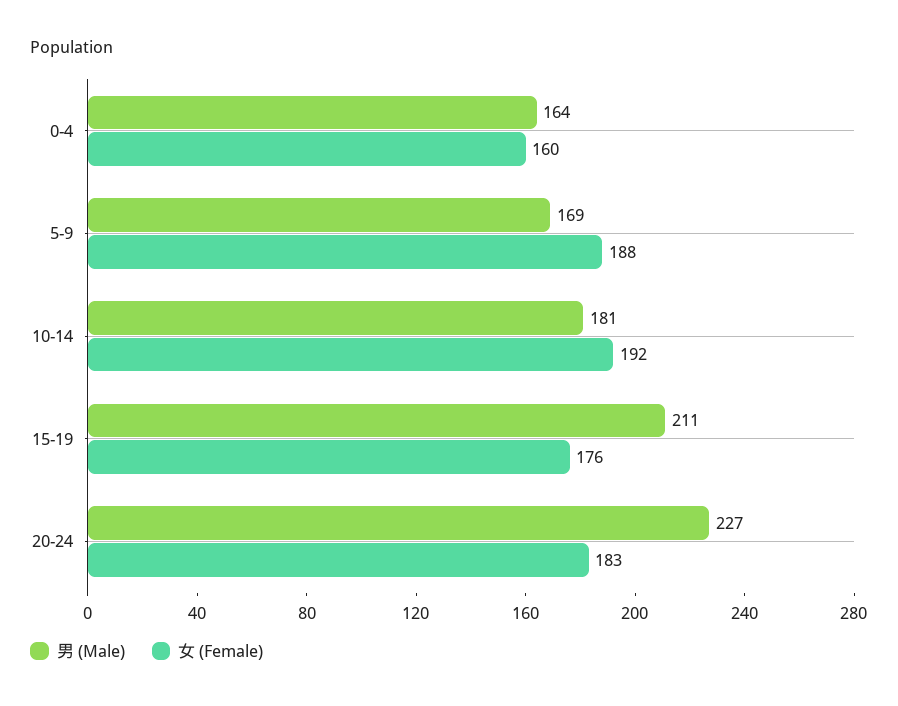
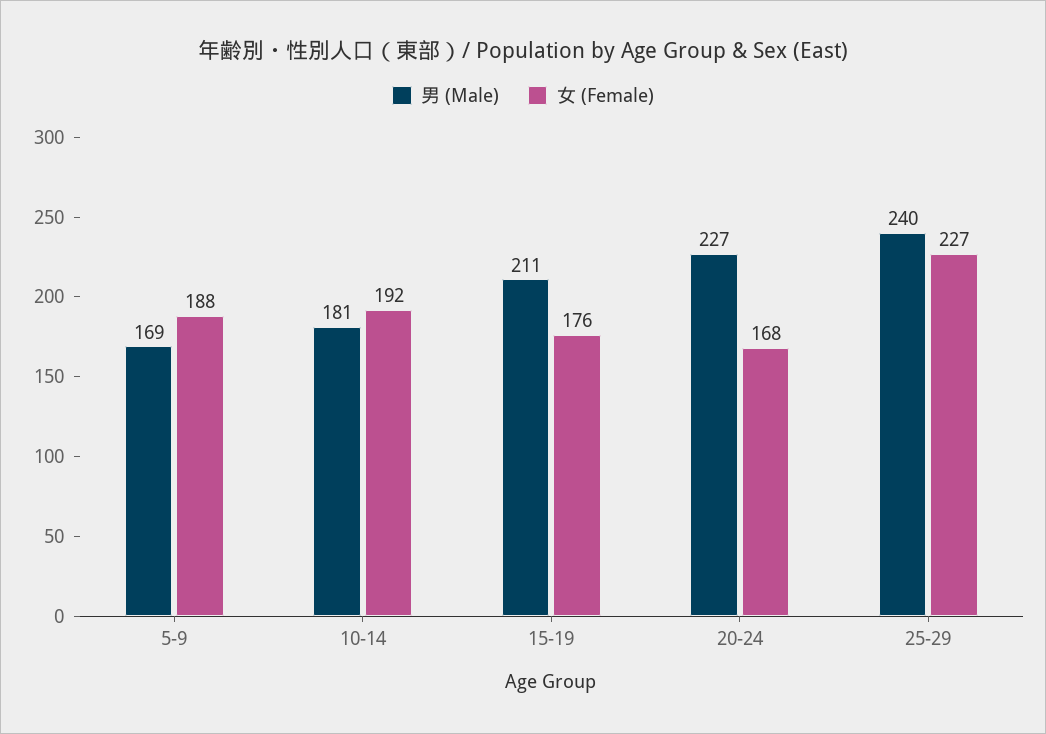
男 (Male), 0-4: 164 -> none
女 (Female), 0-4: 160 -> none
女 (Female), 20-24: 183 -> 168
男 (Male), 25-29: none -> 240
女 (Female), 25-29: none -> 227

